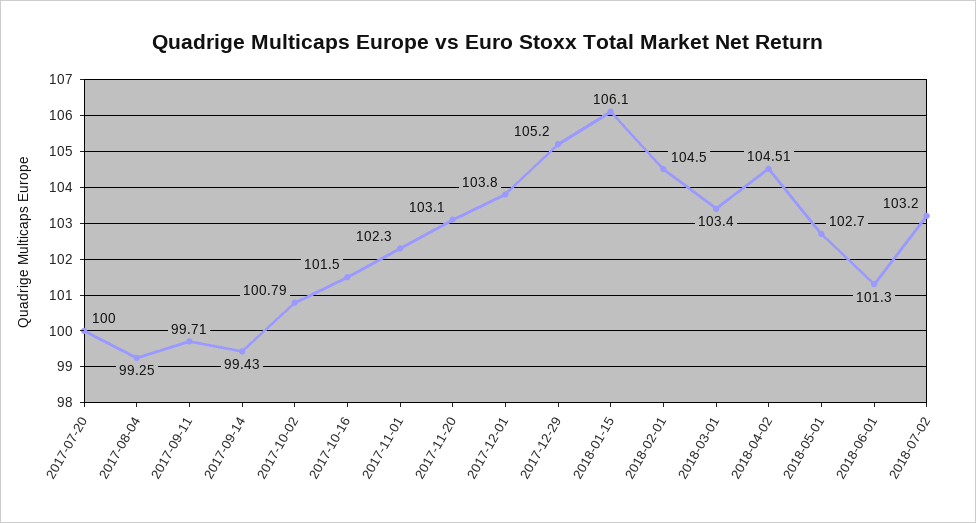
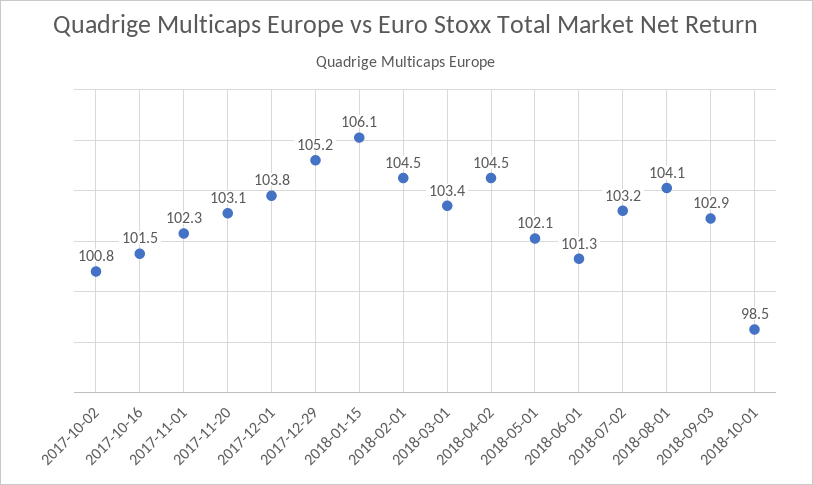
2017-07-20: 100 -> none
2017-08-04: 99.25 -> none
2017-09-11: 99.71 -> none
2017-09-14: 99.43 -> none
2018-05-01: 102.7 -> 102.1
2018-08-01: none -> 104.1
2018-09-03: none -> 102.9
2018-10-01: none -> 98.5

